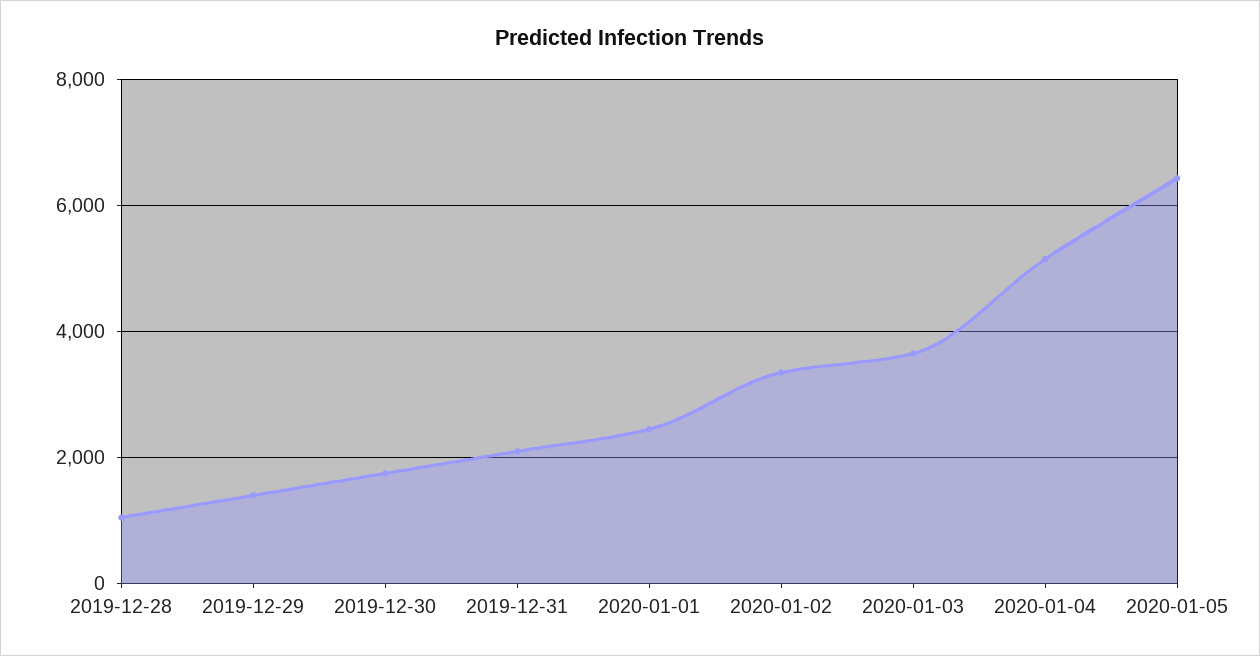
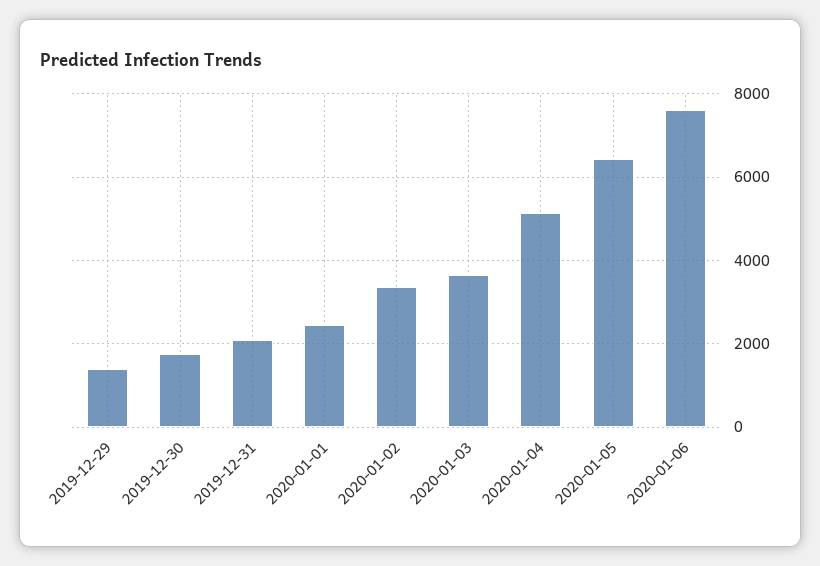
2019-12-28: 1000 -> none
2020-01-06: none -> 7600

